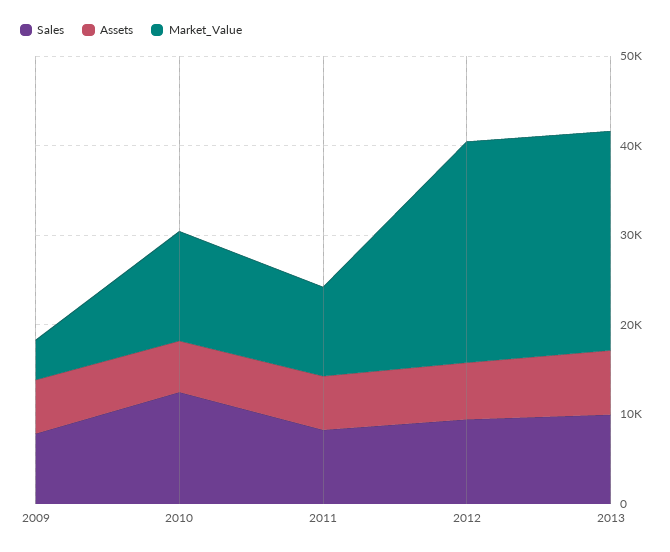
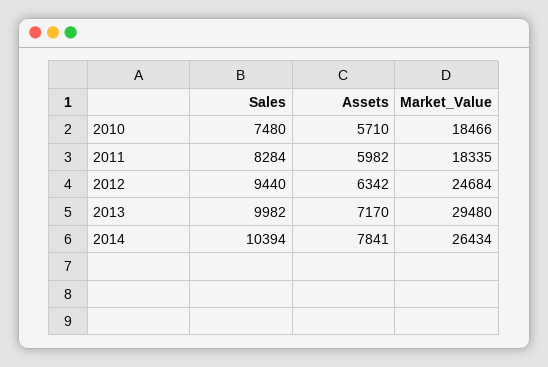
Sales, 2009: 8000 -> none
Assets, 2009: 6000 -> none
Market_Value, 2009: 4000 -> none
Sales, 2010: 12000 -> 7480
Market_Value, 2010: 12000 -> 18466
Market_Value, 2011: 10000 -> 18335
Market_Value, 2013: 24000 -> 29480
Sales, 2014: none -> 10394
Assets, 2014: none -> 7841
Market_Value, 2014: none -> 26434

